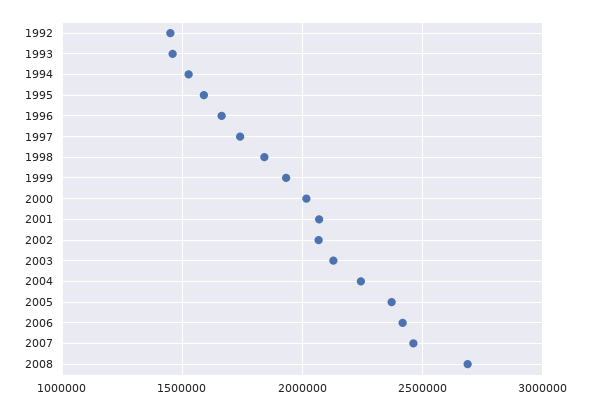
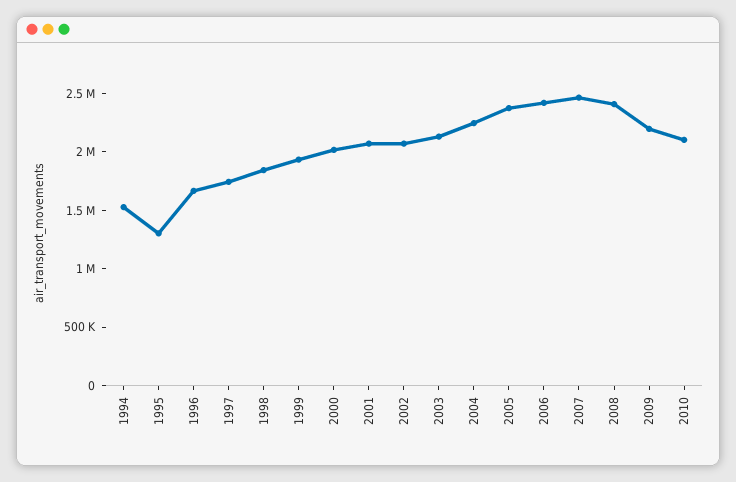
1992: 1450000 -> none
1993: 1450000 -> none
1995: 1600000 -> 1300000
2008: 2700000 -> 2400000
2009: none -> 2200000
2010: none -> 2100000

